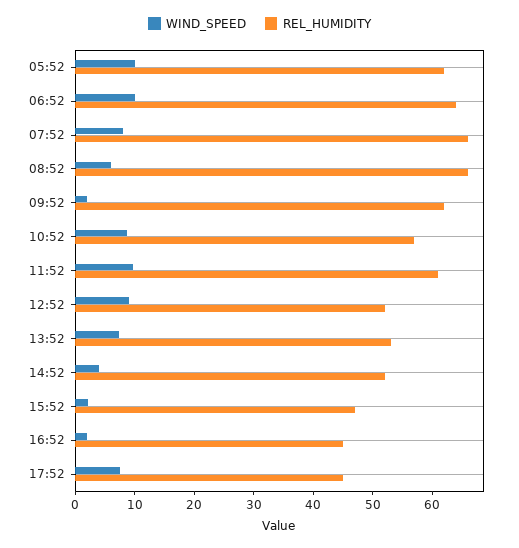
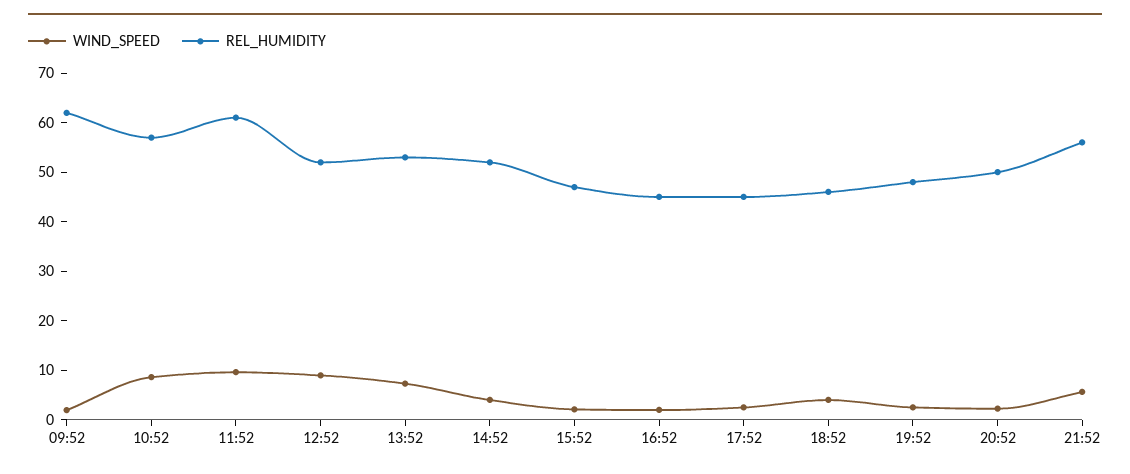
WIND_SPEED, 05:52: 10 -> none
REL_HUMIDITY, 05:52: 62 -> none
WIND_SPEED, 06:52: 10 -> none
REL_HUMIDITY, 06:52: 64 -> none
WIND_SPEED, 07:52: 8 -> none
REL_HUMIDITY, 07:52: 66 -> none
WIND_SPEED, 08:52: 6 -> none
REL_HUMIDITY, 08:52: 66 -> none
WIND_SPEED, 17:52: 8 -> 2
WIND_SPEED, 18:52: none -> 4
REL_HUMIDITY, 18:52: none -> 46
WIND_SPEED, 19:52: none -> 2
REL_HUMIDITY, 19:52: none -> 48
WIND_SPEED, 20:52: none -> 2
REL_HUMIDITY, 20:52: none -> 50
WIND_SPEED, 21:52: none -> 6
REL_HUMIDITY, 21:52: none -> 56

